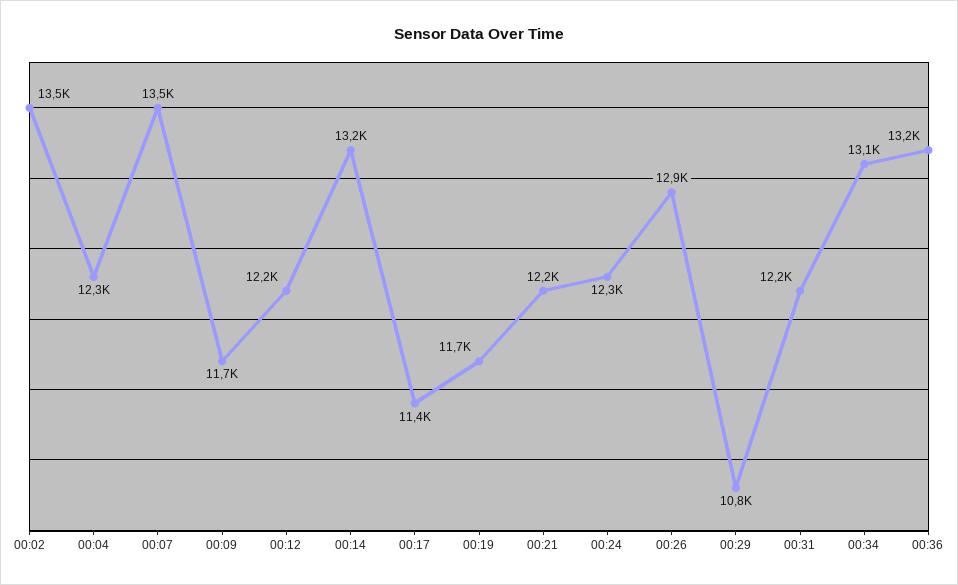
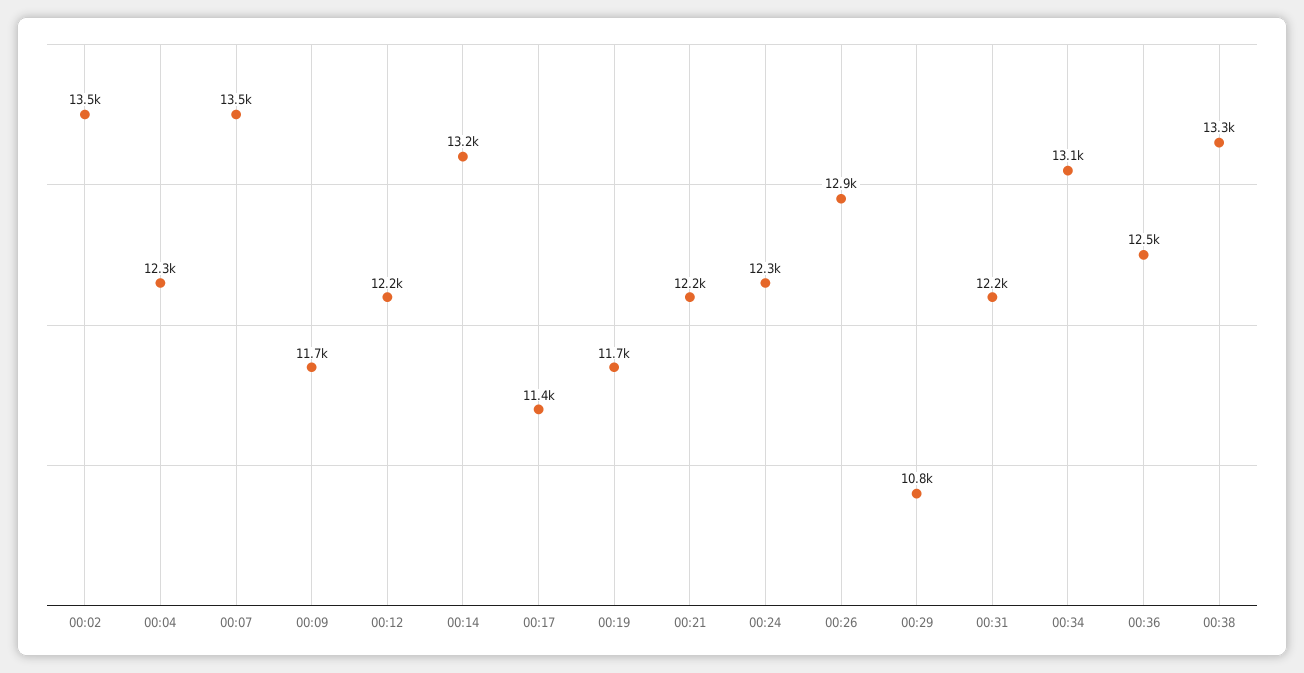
00:36: 13200 -> 12500
00:38: none -> 13300

